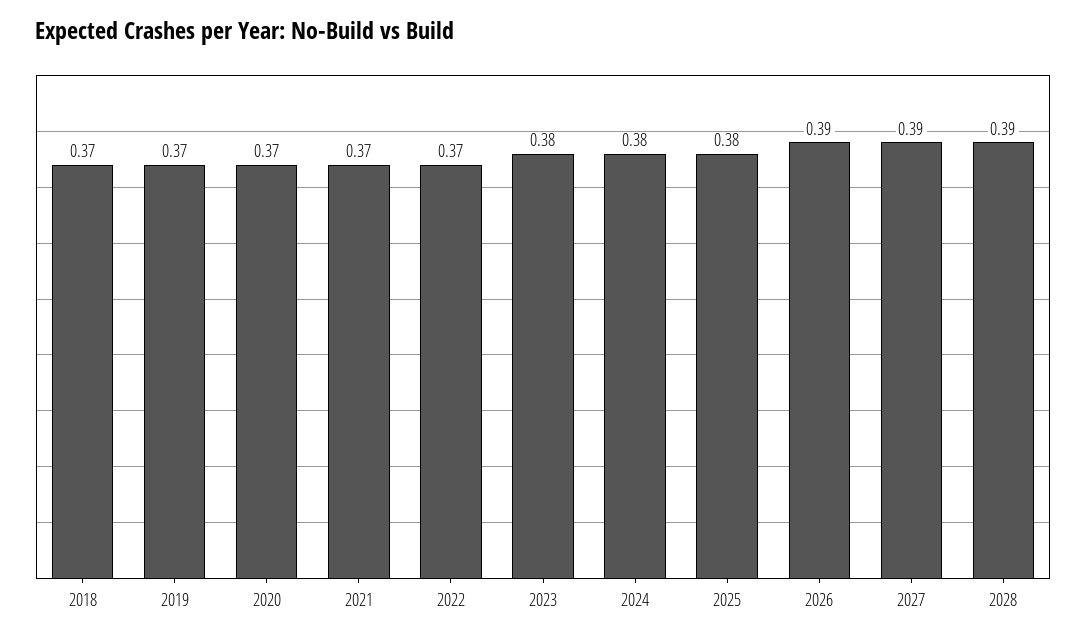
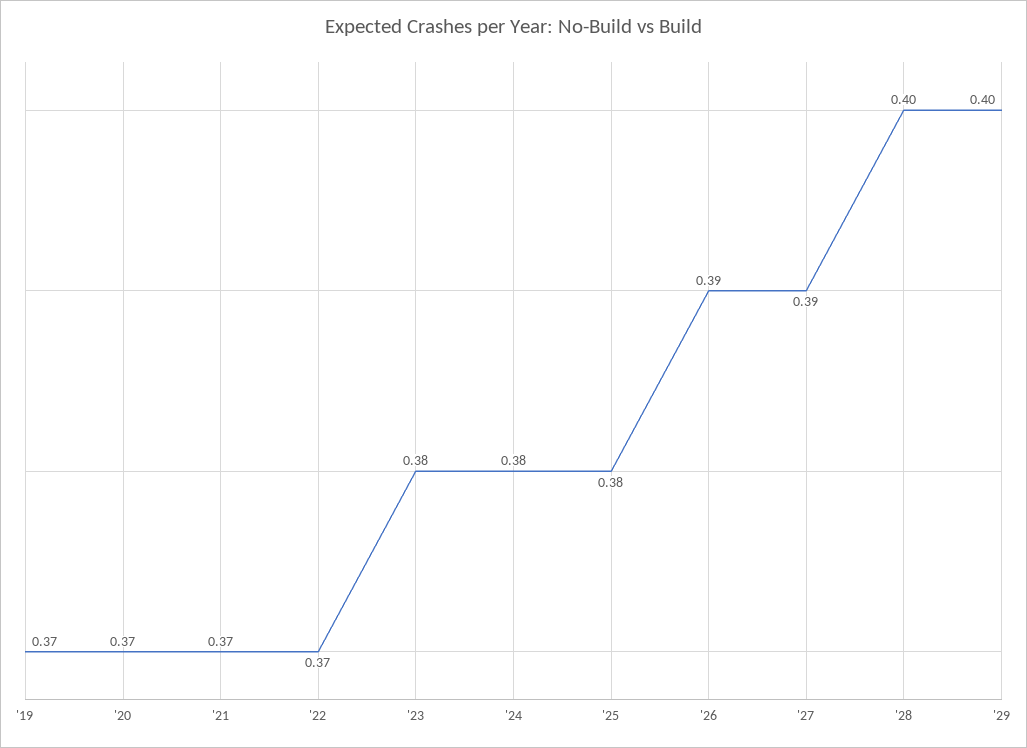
2018: 0.37 -> none
2028: 0.39 -> 0.4
'29: none -> 0.4

